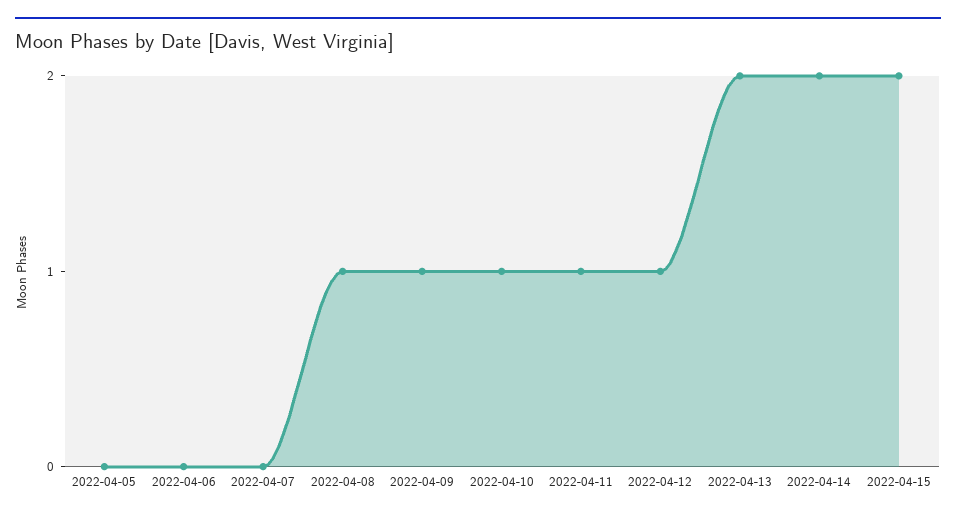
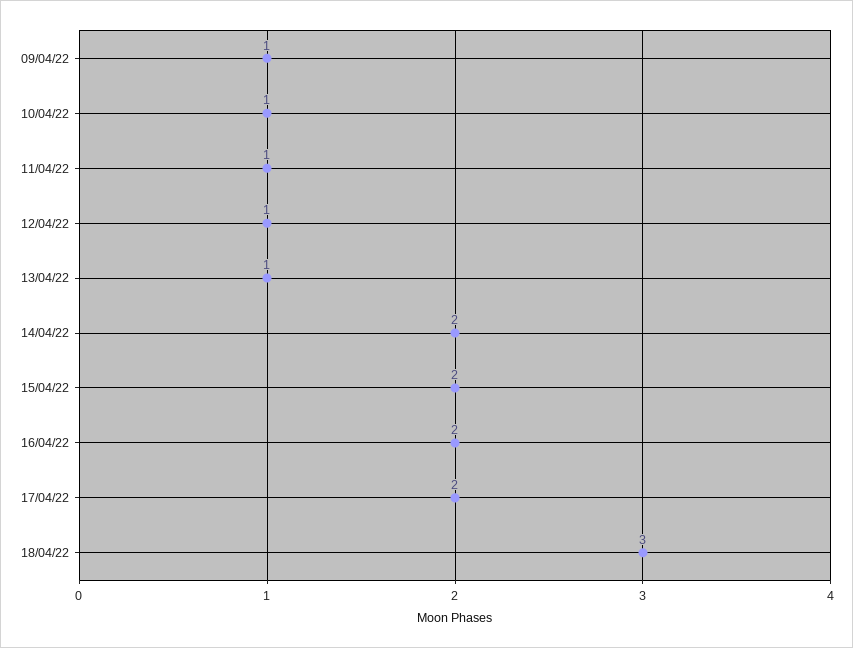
2022-04-05: 0 -> none
2022-04-06: 0 -> none
2022-04-07: 0 -> none
2022-04-08: 1 -> none
2022-04-13: 2 -> 1
16/04/22: none -> 2
17/04/22: none -> 2
18/04/22: none -> 3

